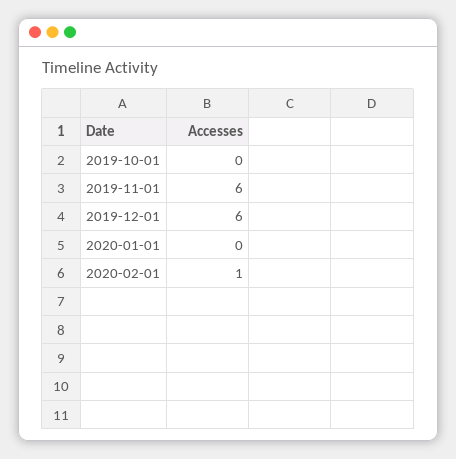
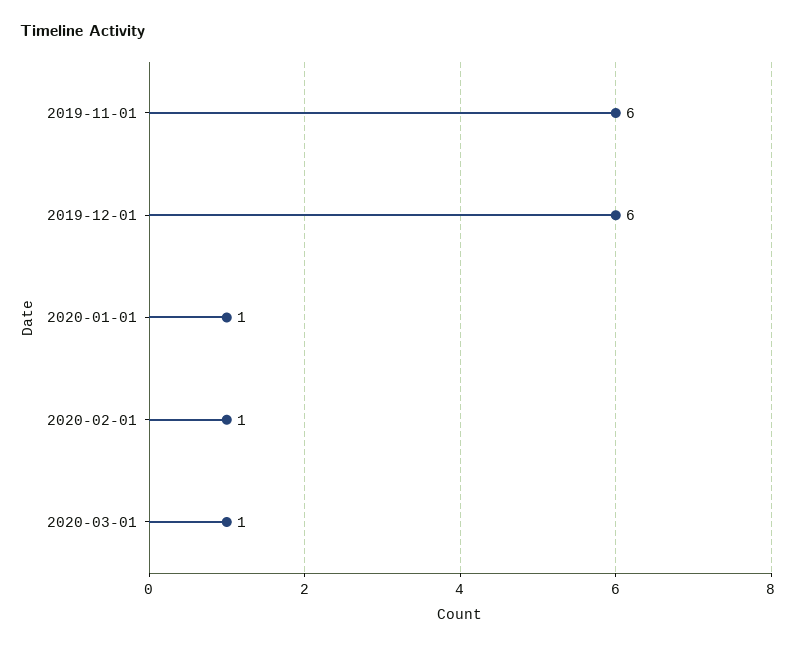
2019-10-01: 0 -> none
2020-01-01: 0 -> 1
2020-03-01: none -> 1

